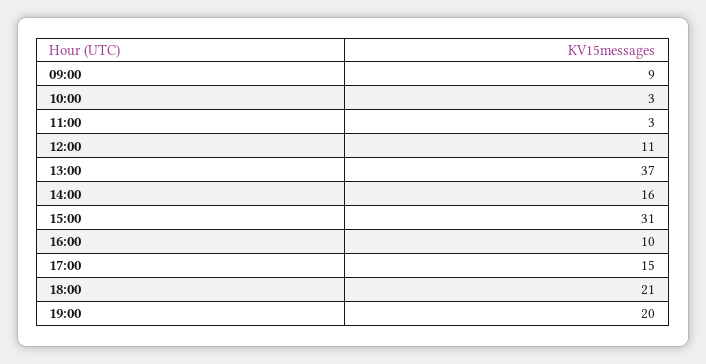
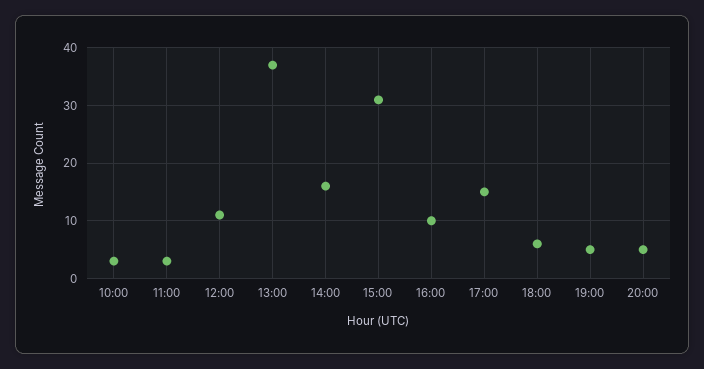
09:00: 9 -> none
18:00: 21 -> 5
19:00: 20 -> 5
20:00: none -> 5

